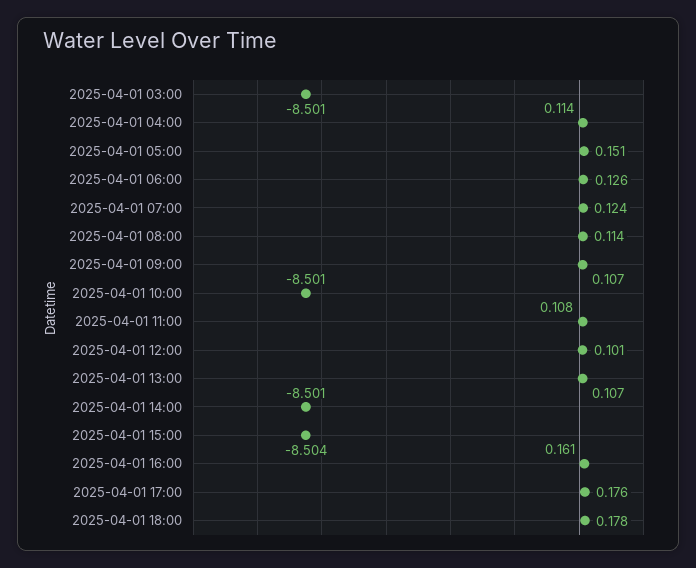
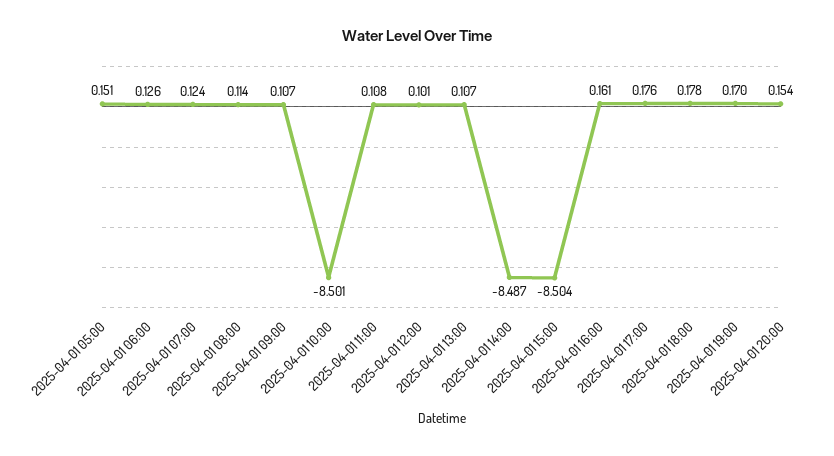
2025-04-01 03:00: -8.501 -> none
2025-04-01 04:00: 0.114 -> none
2025-04-01 14:00: -8.501 -> -8.487
2025-04-01 19:00: none -> 0.17
2025-04-01 20:00: none -> 0.154

